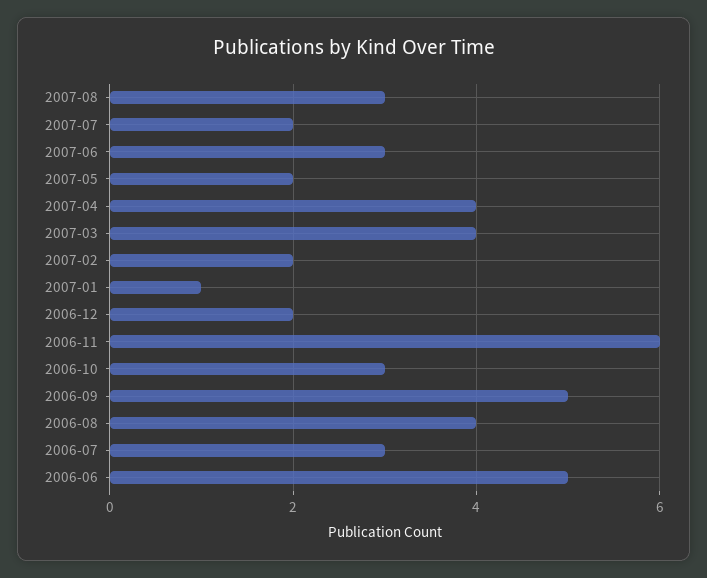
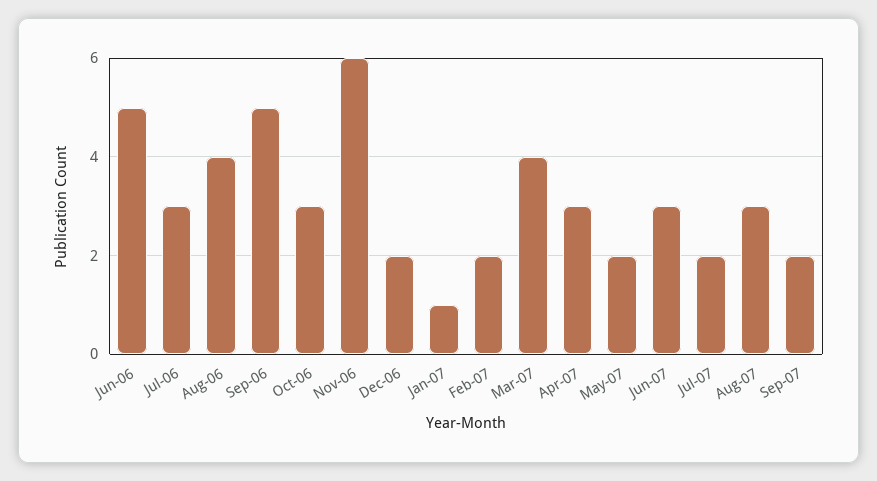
2007-04: 4 -> 3
Sep-07: none -> 2

